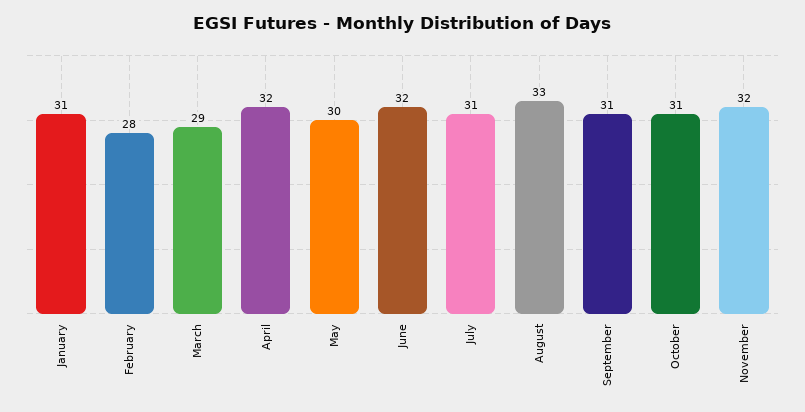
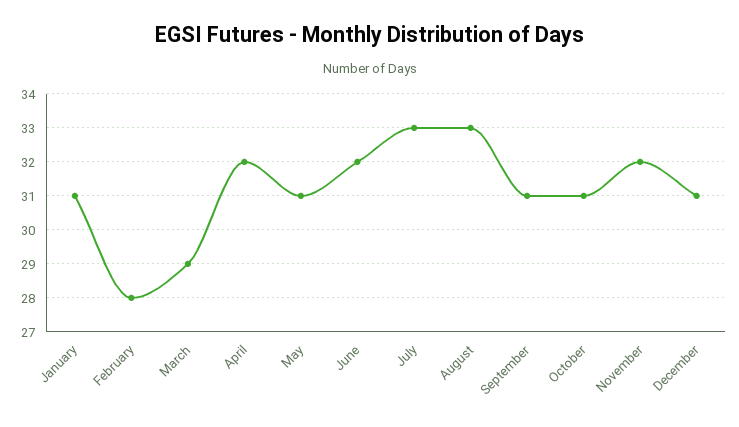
May: 30 -> 31
July: 31 -> 33
December: none -> 31

